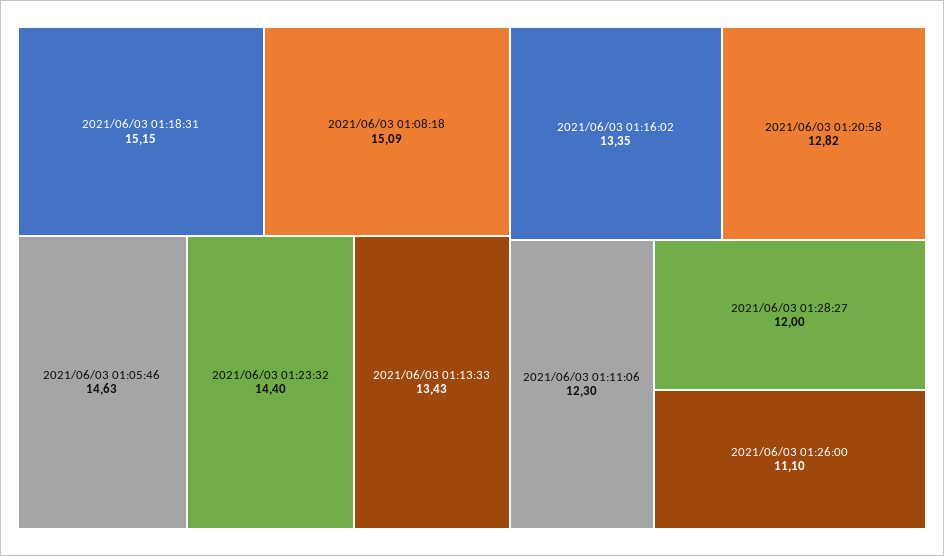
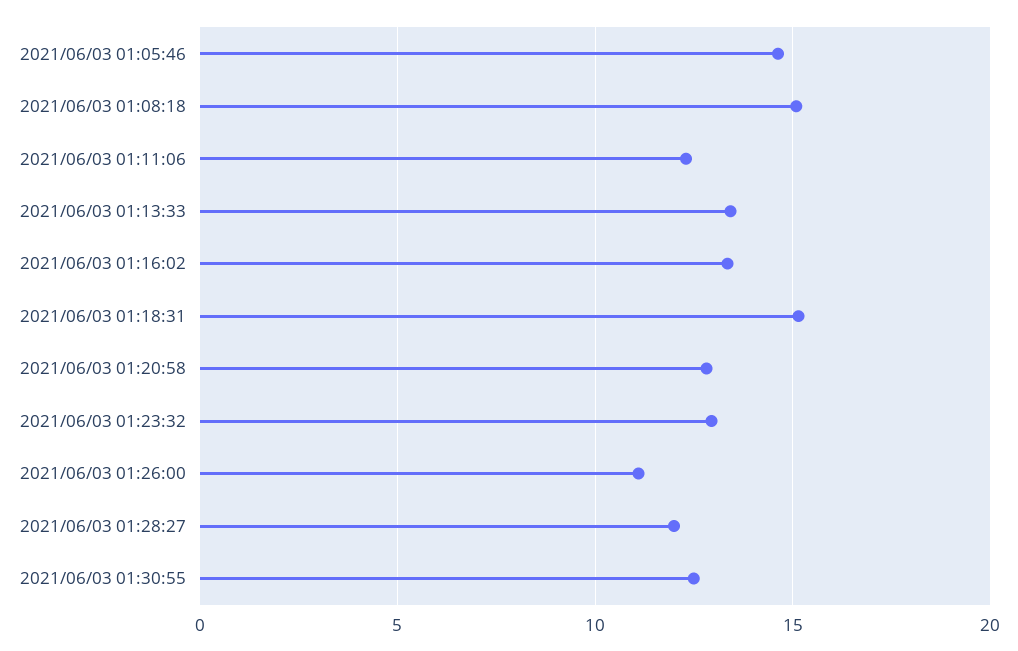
2021/06/03 01:23:32: 14.4 -> 13
2021/06/03 01:30:55: none -> 12.5

